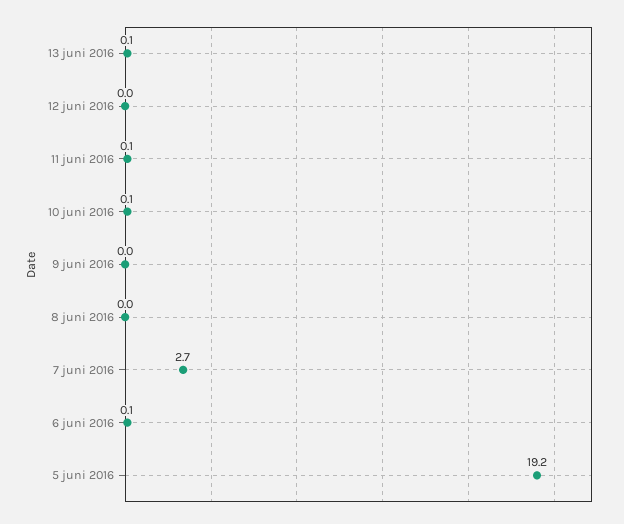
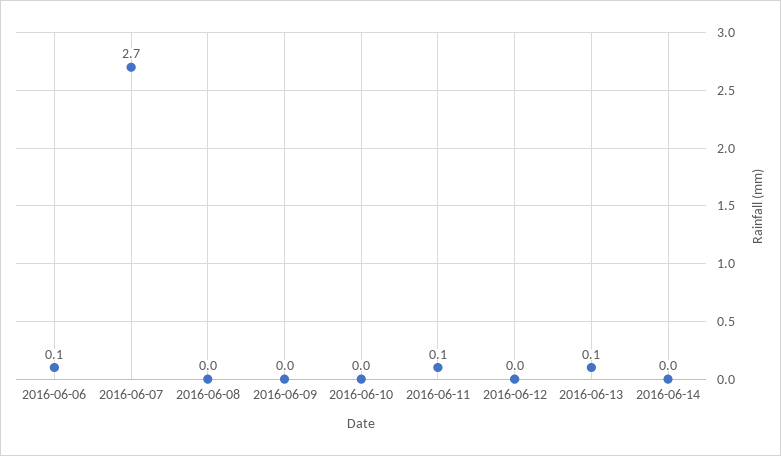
10 juni 2016: 0.1 -> 0
5 juni 2016: 19.2 -> none
2016-06-14: none -> 0

